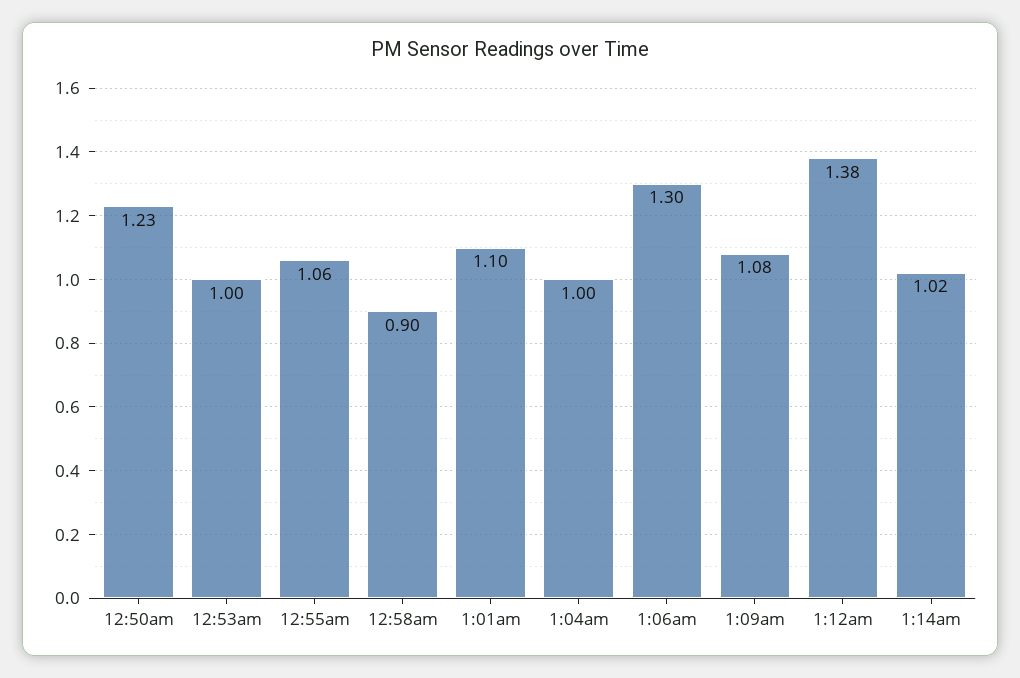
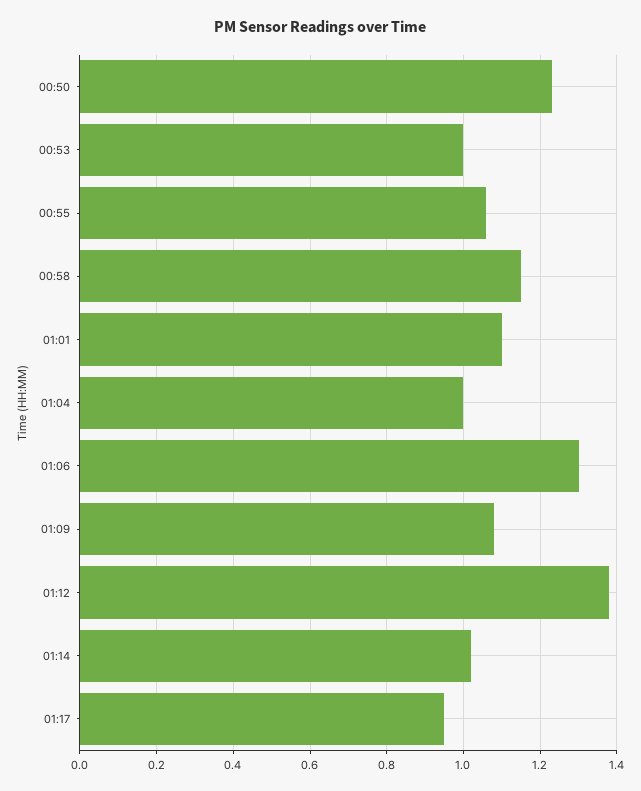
12:58am: 0.9 -> 1.15
01:17: none -> 0.95

